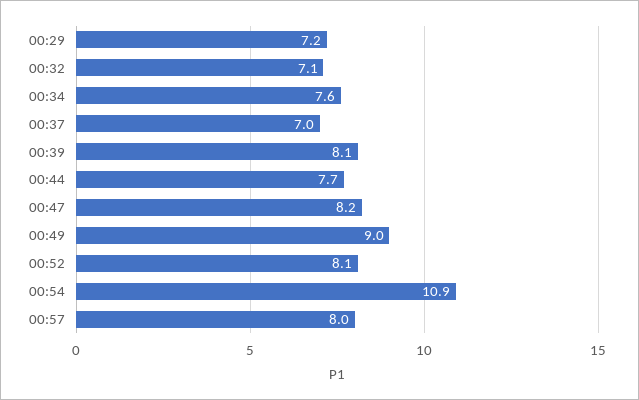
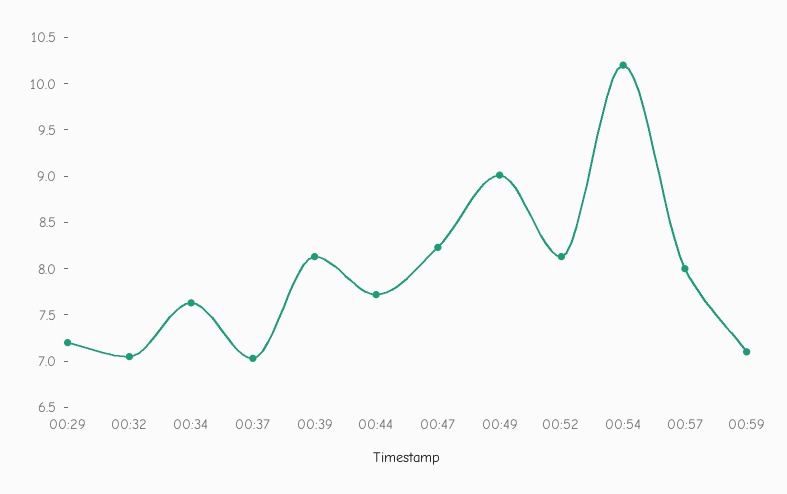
00:54: 10.9 -> 10.2
00:59: none -> 7.1

